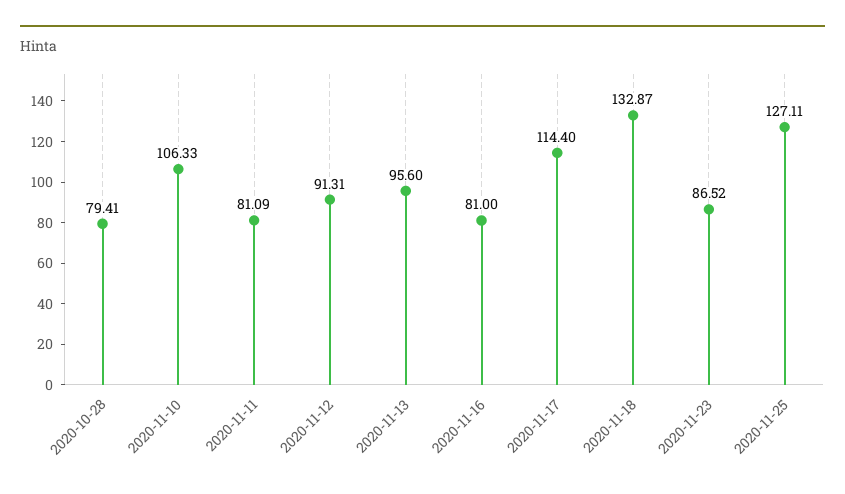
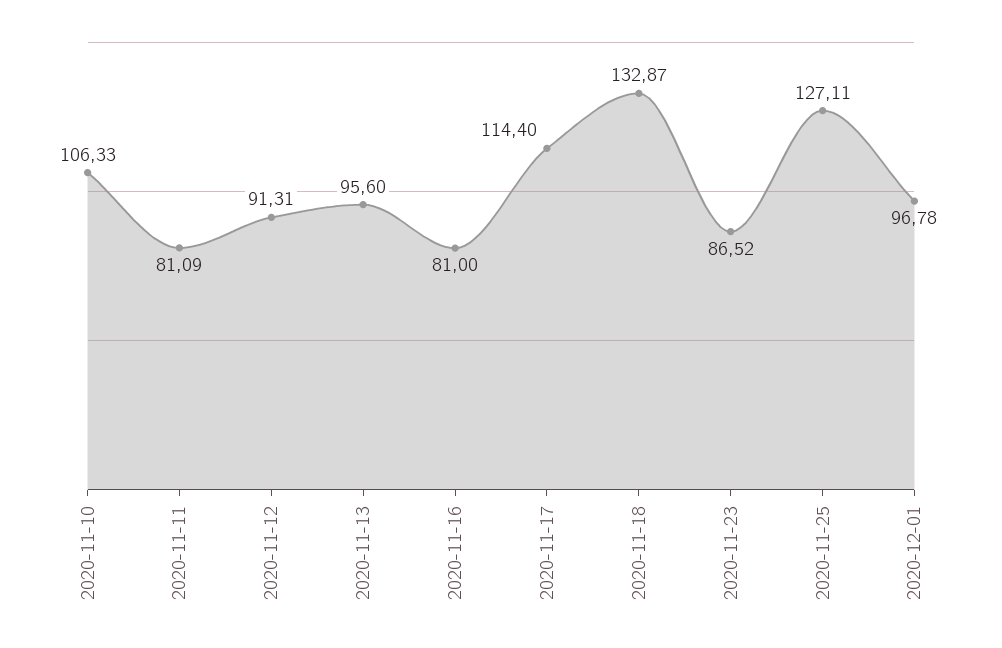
2020-10-28: 79.41 -> none
2020-12-01: none -> 96.78

